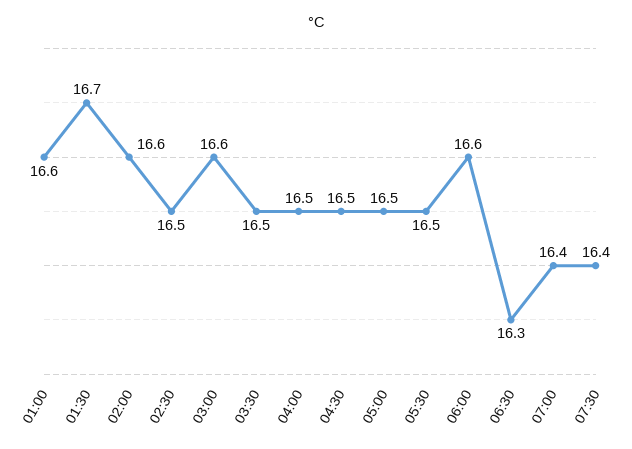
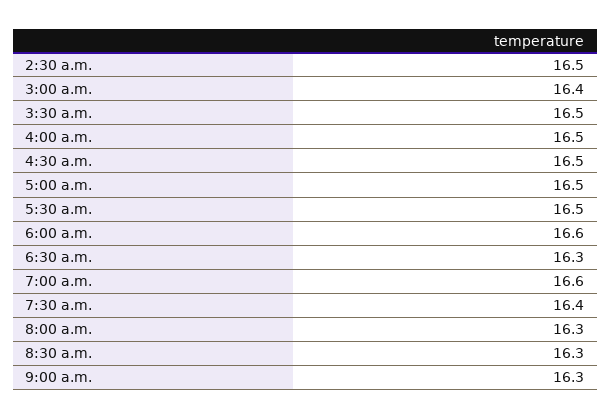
01:00: 16.6 -> none
01:30: 16.7 -> none
02:00: 16.6 -> none
03:00: 16.6 -> 16.4
07:00: 16.4 -> 16.6
8:00 a.m.: none -> 16.3
8:30 a.m.: none -> 16.3
9:00 a.m.: none -> 16.3

